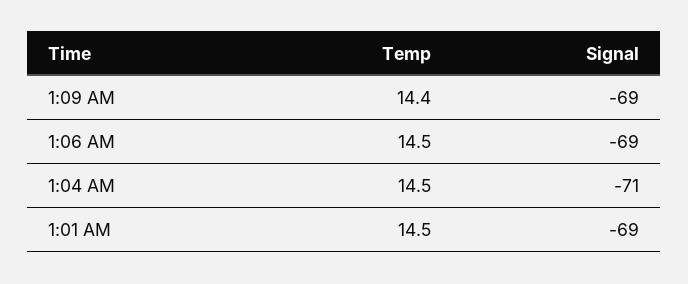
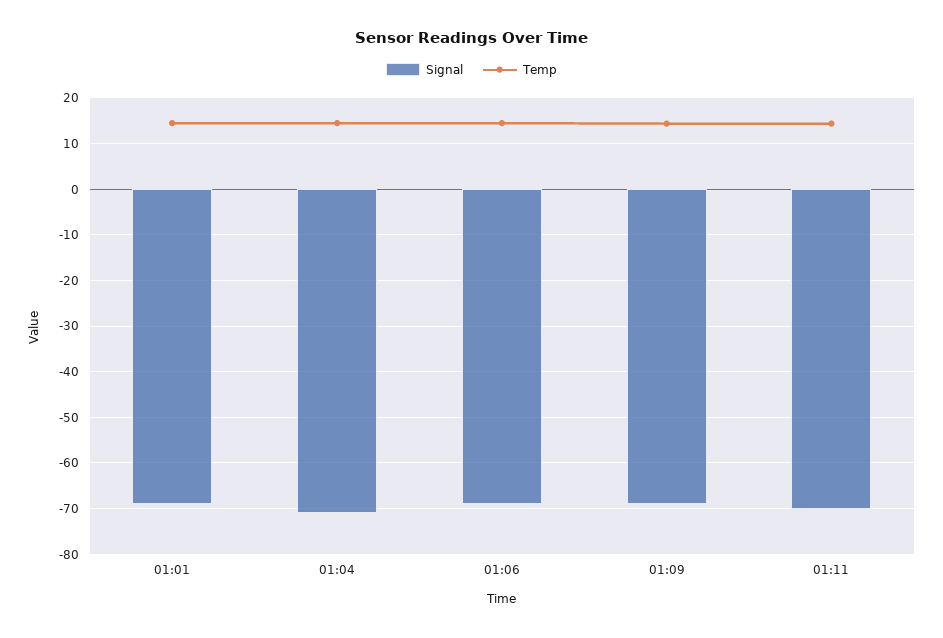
Signal, 01:11: none -> -70
Temp, 01:11: none -> 14

